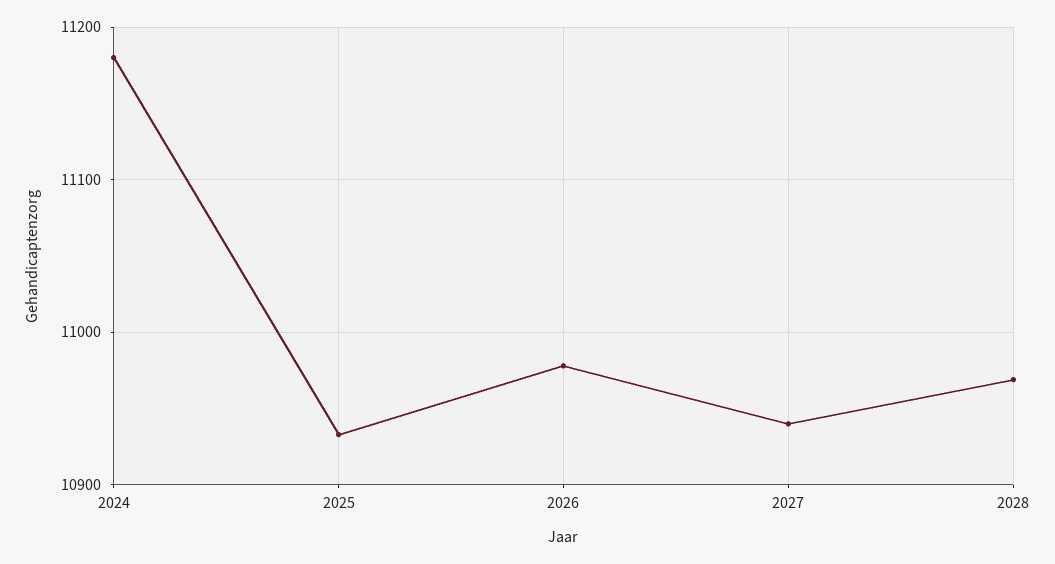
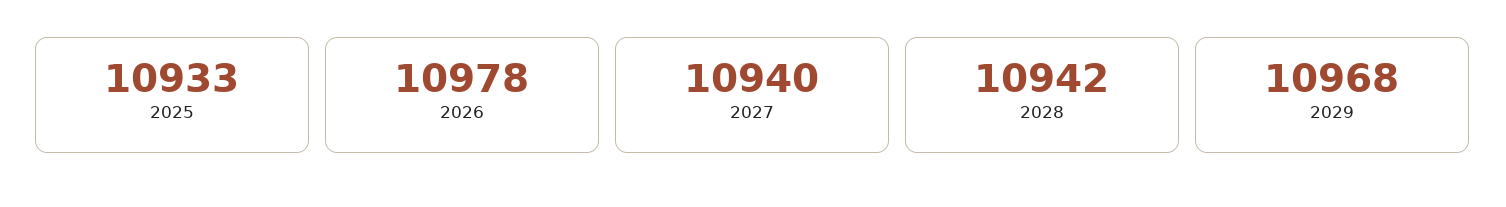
2024: 11180 -> none
2028: 10970 -> 10942
2029: none -> 10968

